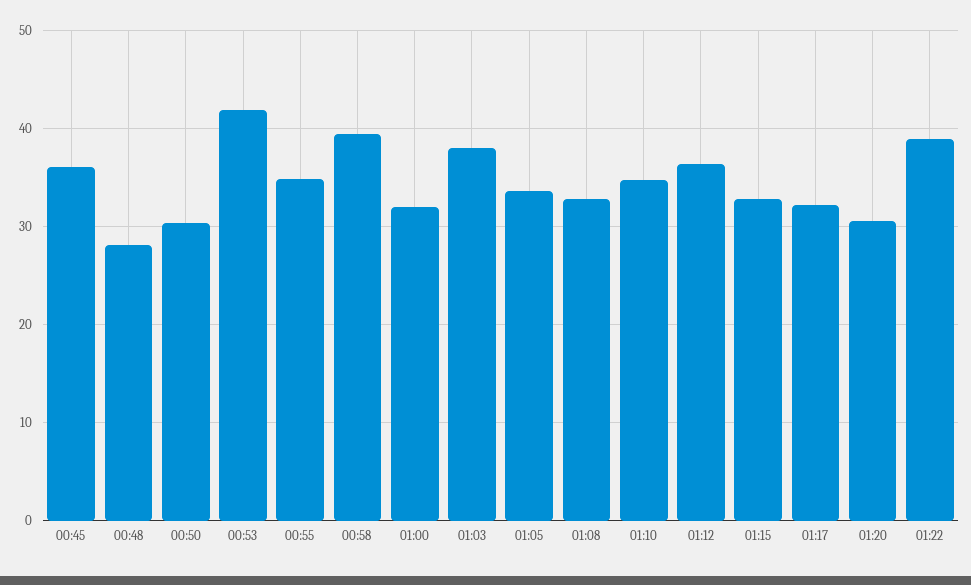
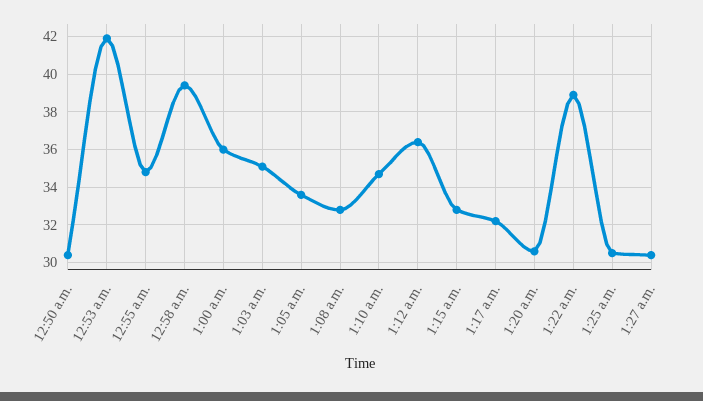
00:45: 36 -> none
00:48: 28 -> none
01:00: 32 -> 36
01:03: 38 -> 35
1:25 a.m.: none -> 30.5
1:27 a.m.: none -> 30.5

